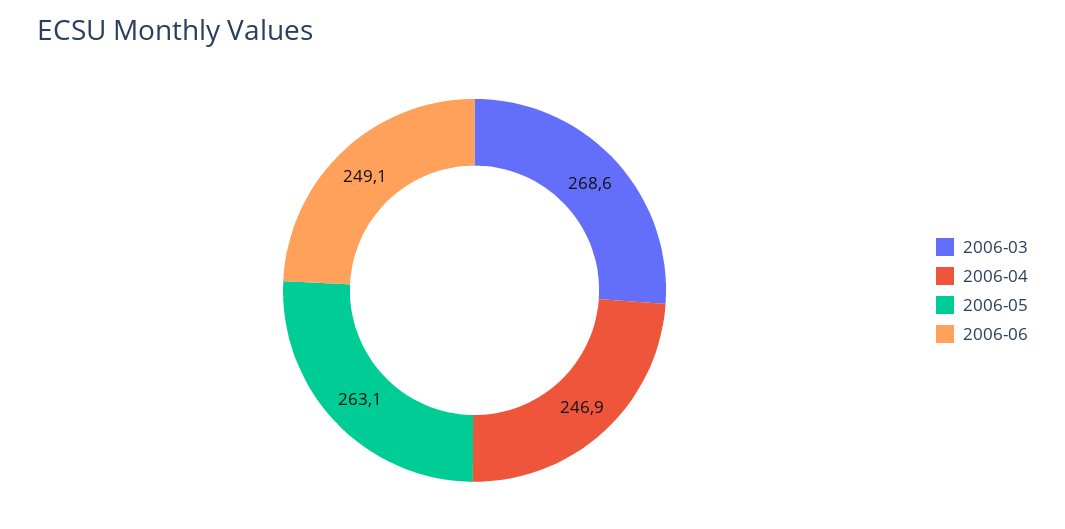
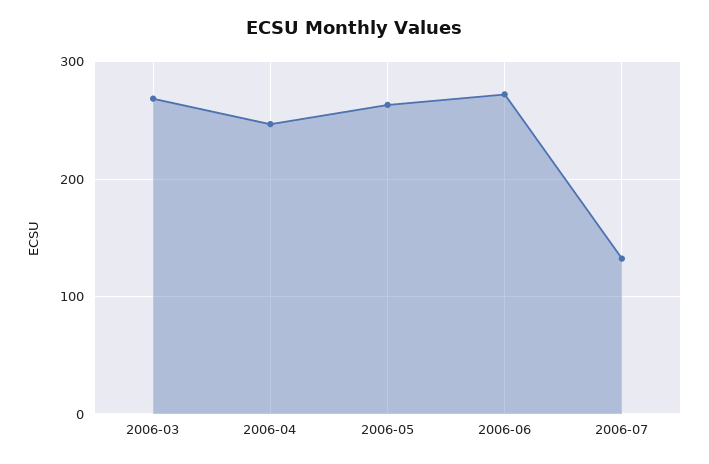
2006-06: 249.1 -> 270
2006-07: none -> 130

